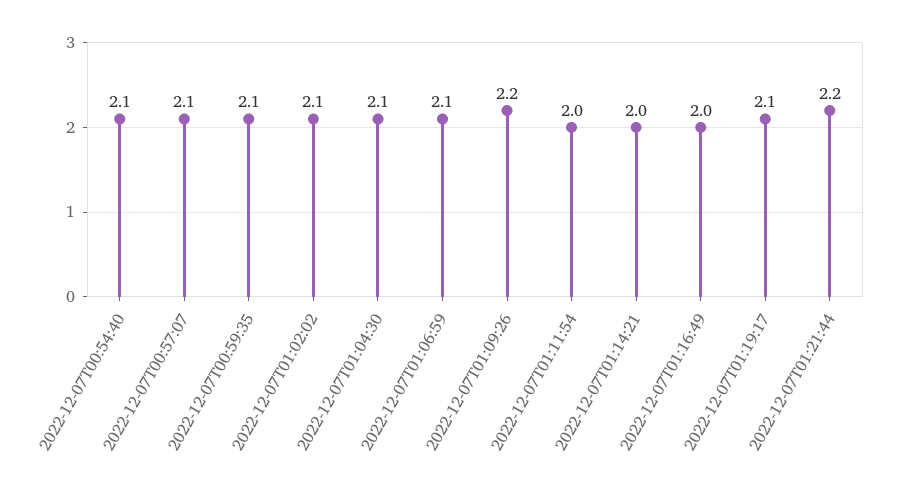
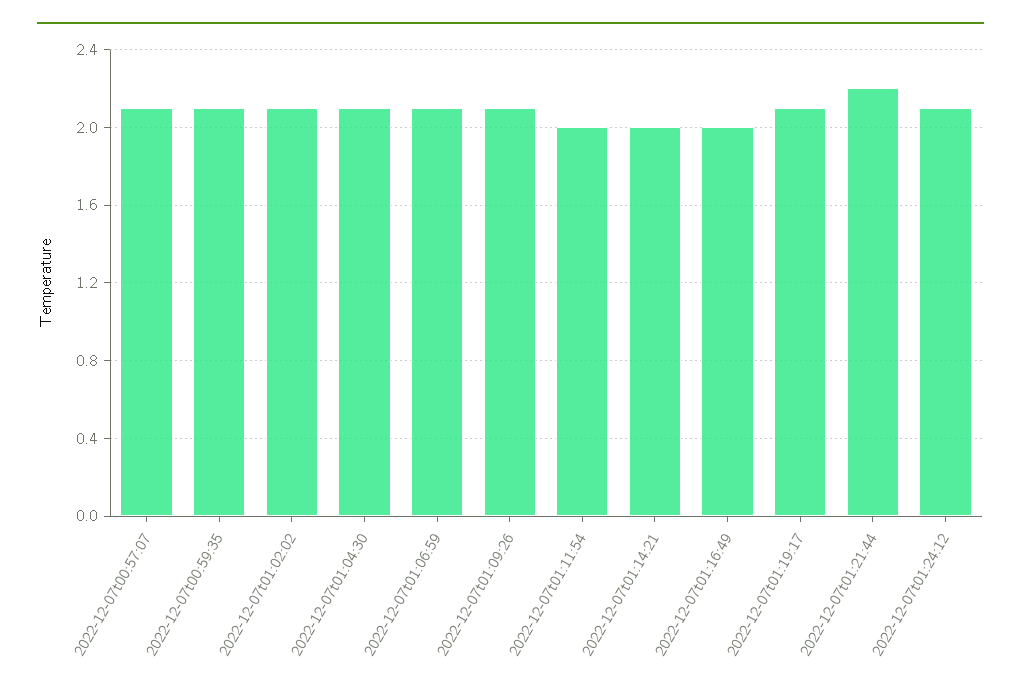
2022-12-07T00:54:40: 2.1 -> none
2022-12-07T01:09:26: 2.2 -> 2.1
2022-12-07t01:24:12: none -> 2.1

